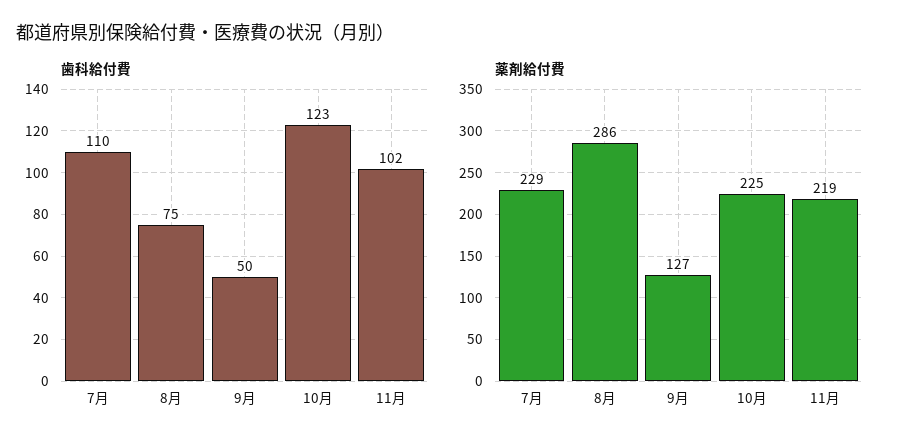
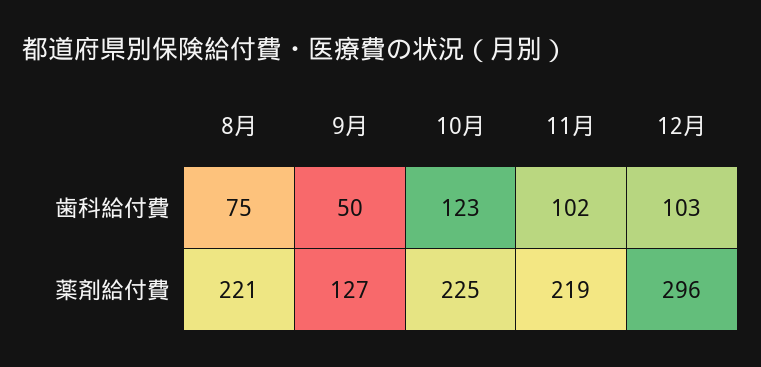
歯科給付費, 7月: 110 -> none
薬剤給付費, 7月: 229 -> none
薬剤給付費, 8月: 286 -> 221
歯科給付費, 12月: none -> 103
薬剤給付費, 12月: none -> 296

